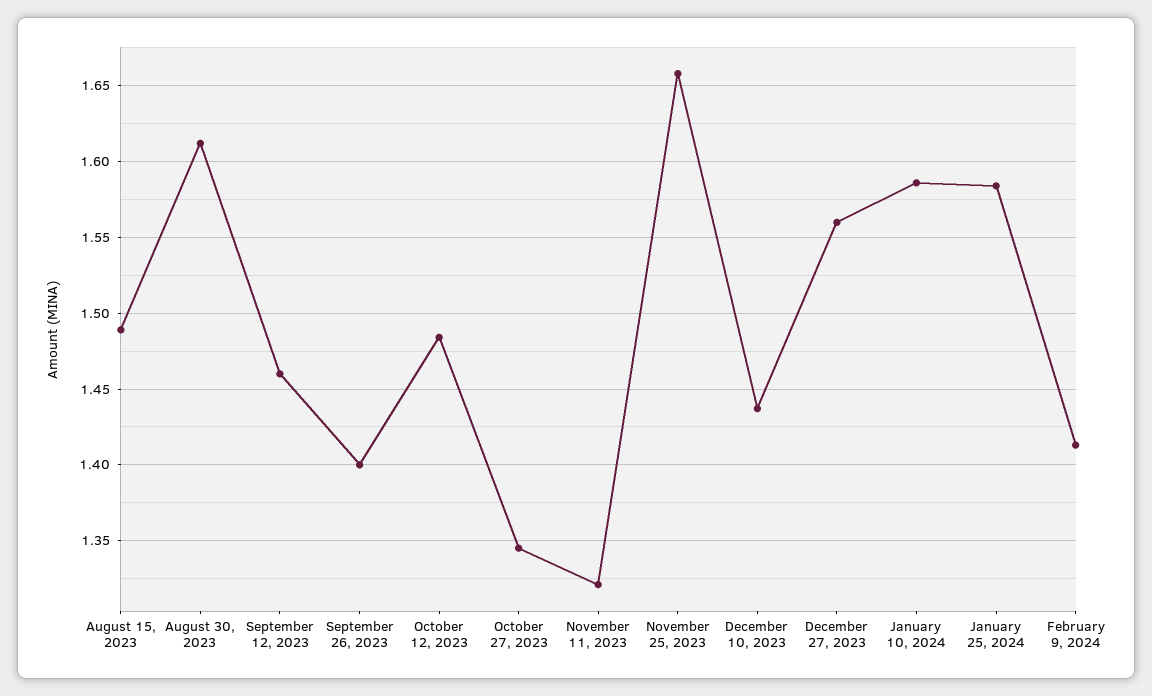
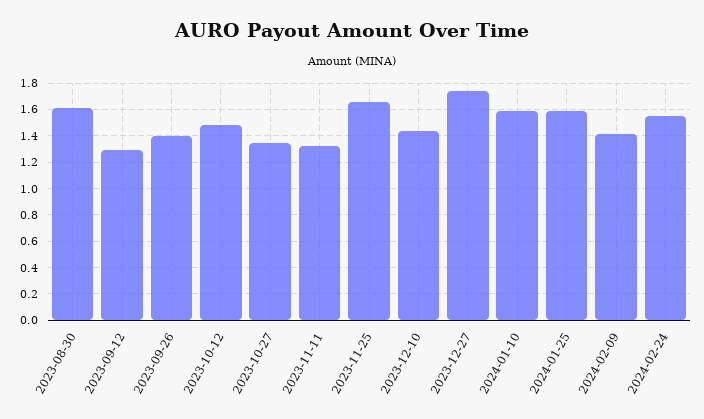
August 15, 2023: 1.49 -> none
September 12, 2023: 1.46 -> 1.3
December 27, 2023: 1.56 -> 1.75
2024-02-24: none -> 1.55

